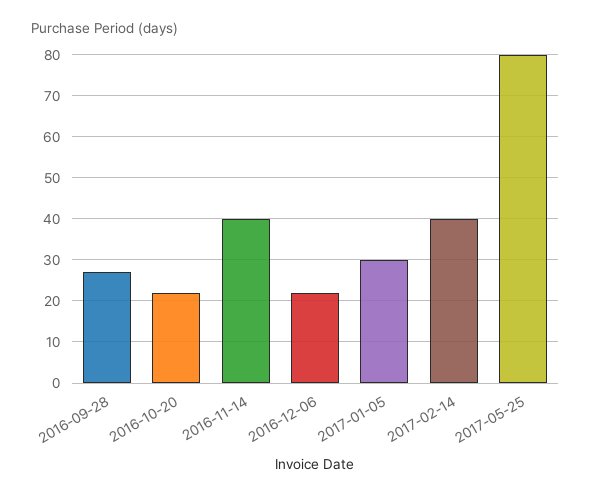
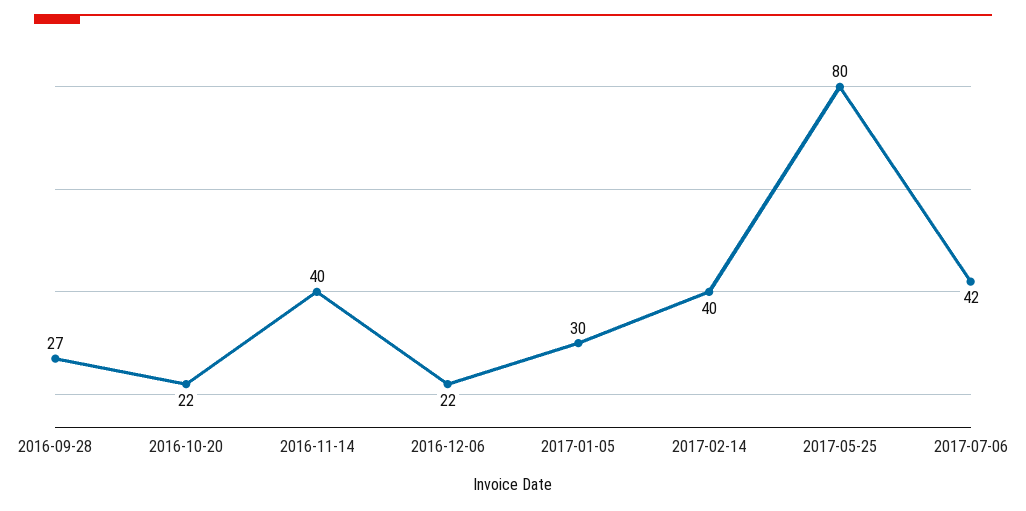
2017-07-06: none -> 42

